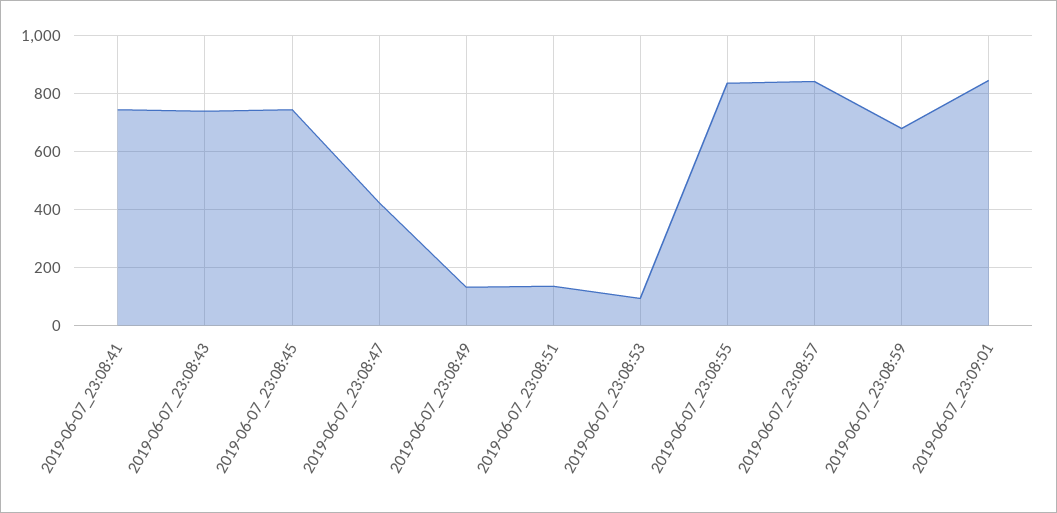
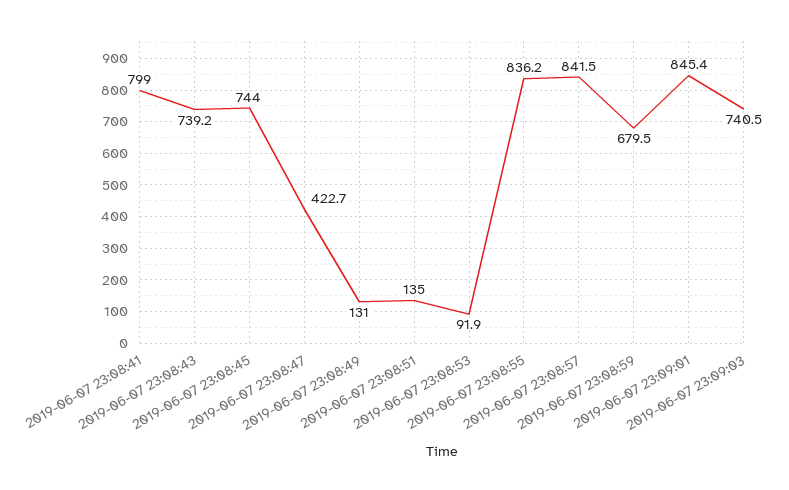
2019-06-07_23:08:41: 750 -> 799
2019-06-07 23:09:03: none -> 740.5

